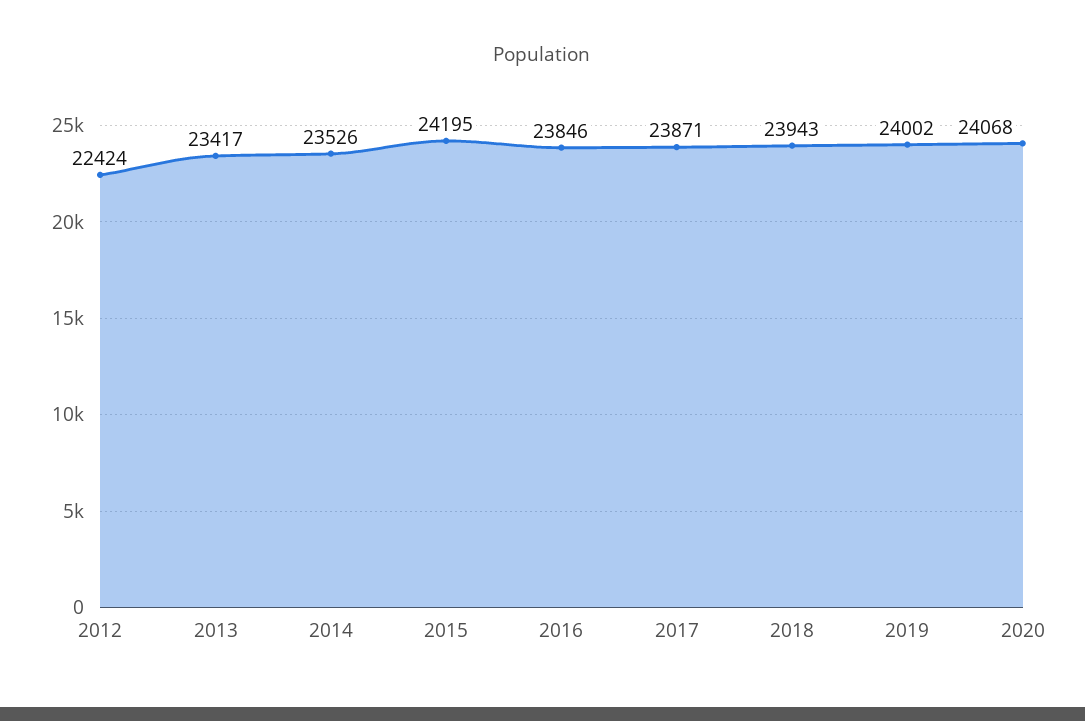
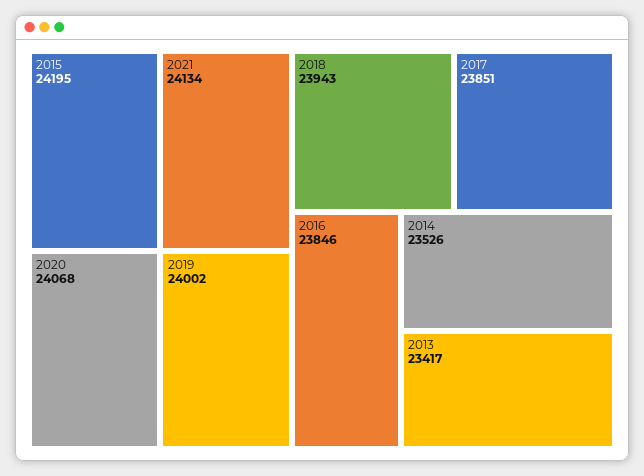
2012: 22424 -> none
2017: 23871 -> 23851
2021: none -> 24134

